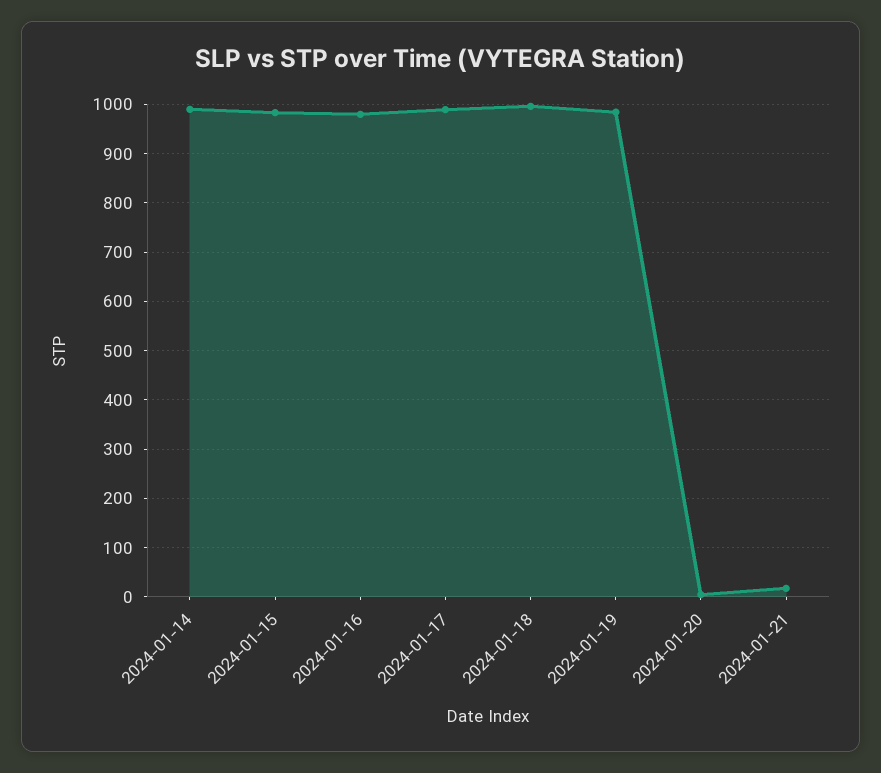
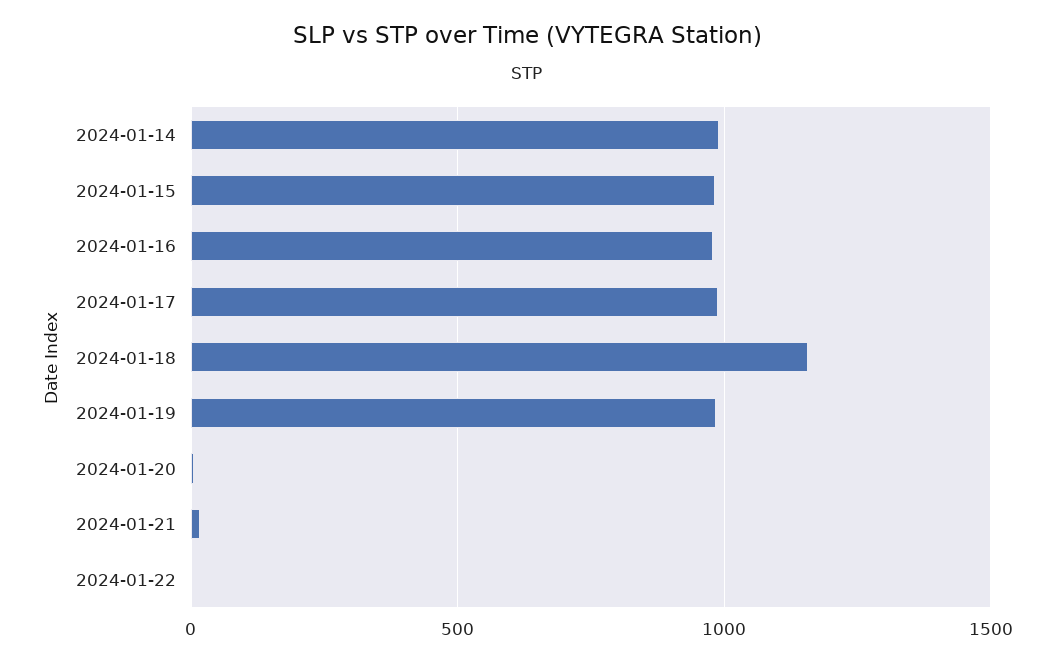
2024-01-18: 1000 -> 1150
2024-01-22: none -> 0

